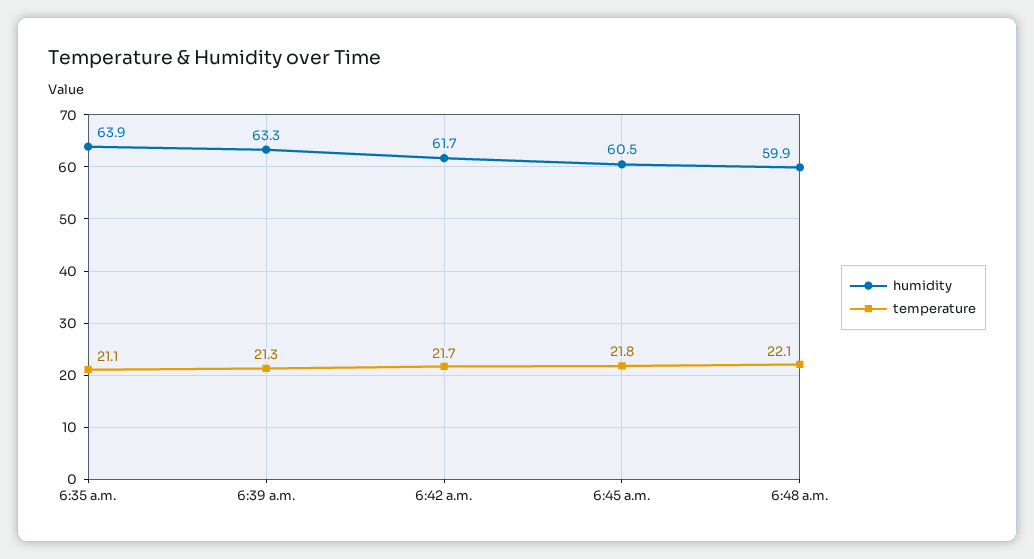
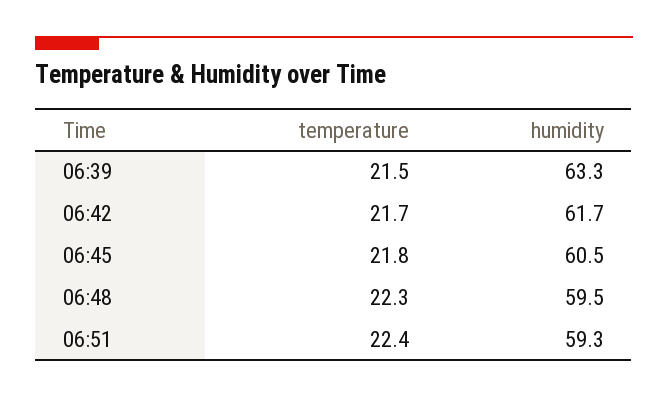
humidity, 6:35 a.m.: 63.9 -> none
temperature, 6:35 a.m.: 21.1 -> none
temperature, 6:39 a.m.: 21.3 -> 21.5
humidity, 6:48 a.m.: 59.9 -> 59.5
temperature, 6:48 a.m.: 22.1 -> 22.3
temperature, 06:51: none -> 22.4
humidity, 06:51: none -> 59.3

